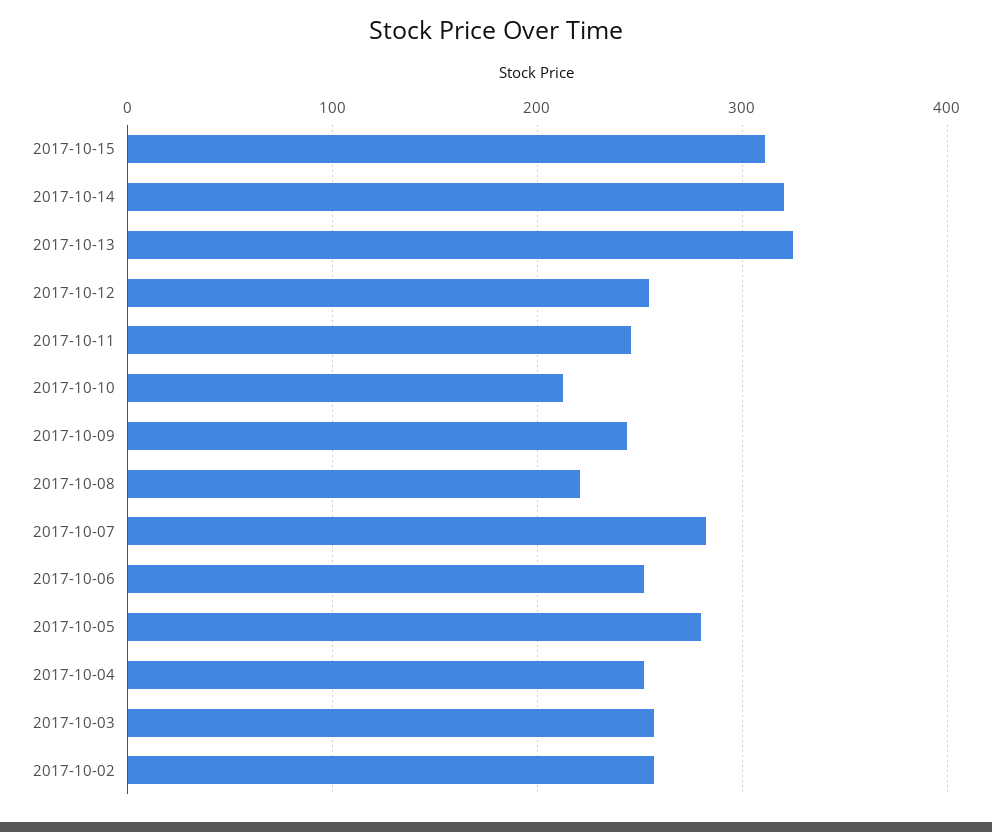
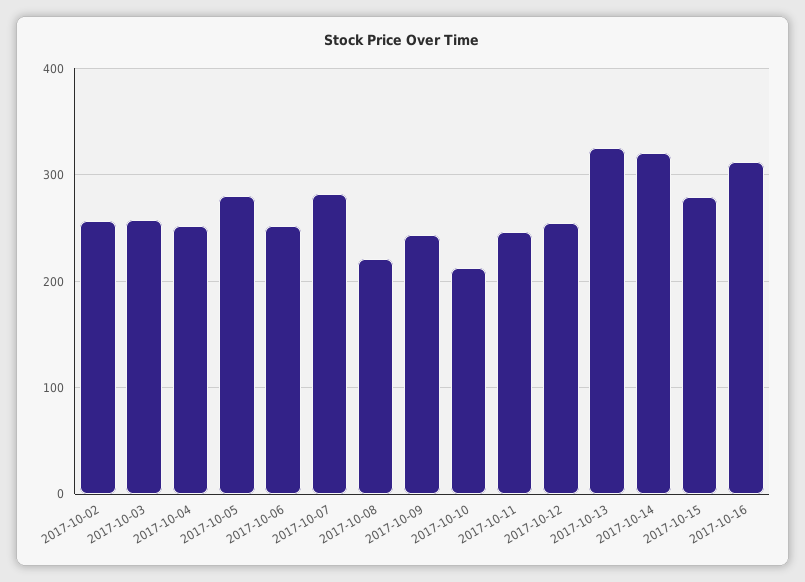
2017-10-15: 310 -> 280
2017-10-16: none -> 310

